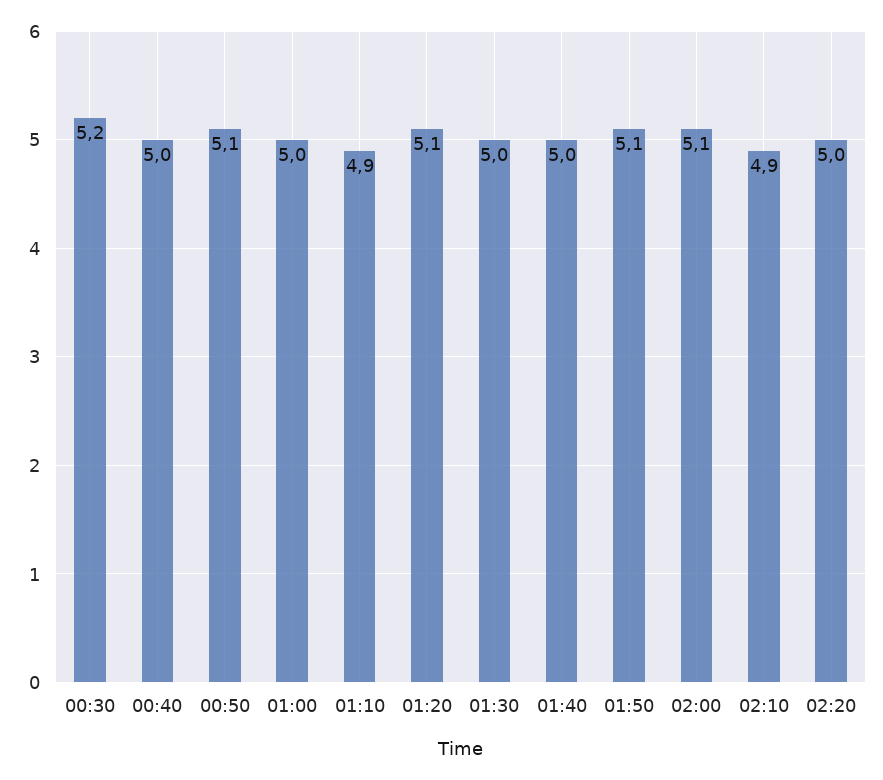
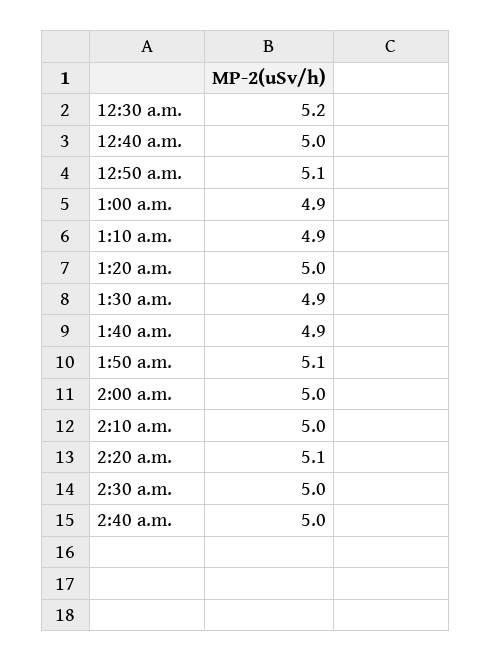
01:00: 5 -> 4.9
01:20: 5.1 -> 5
01:30: 5 -> 4.9
01:40: 5 -> 4.9
02:00: 5.1 -> 5
02:10: 4.9 -> 5
02:20: 5 -> 5.1
2:30 a.m.: none -> 5
2:40 a.m.: none -> 5

